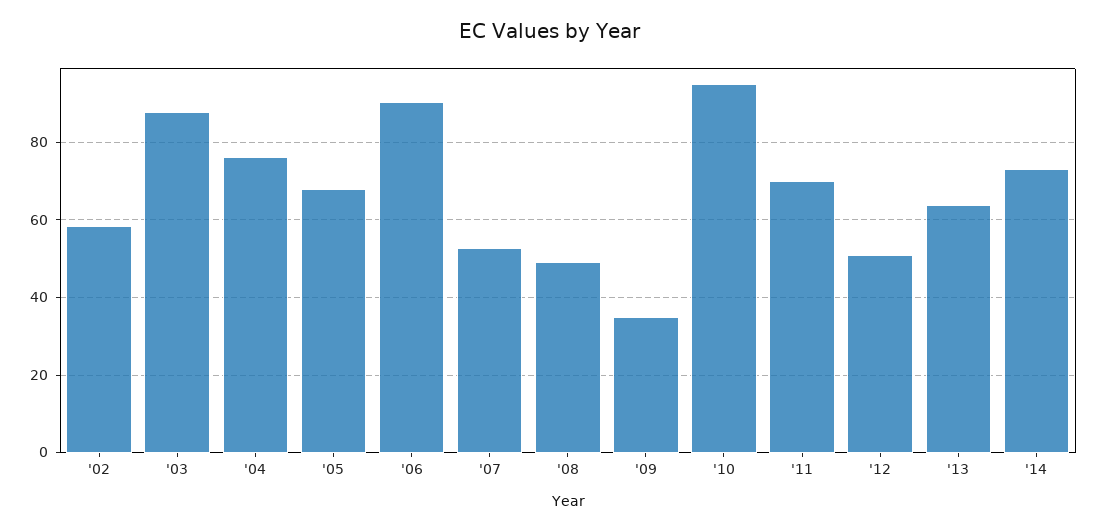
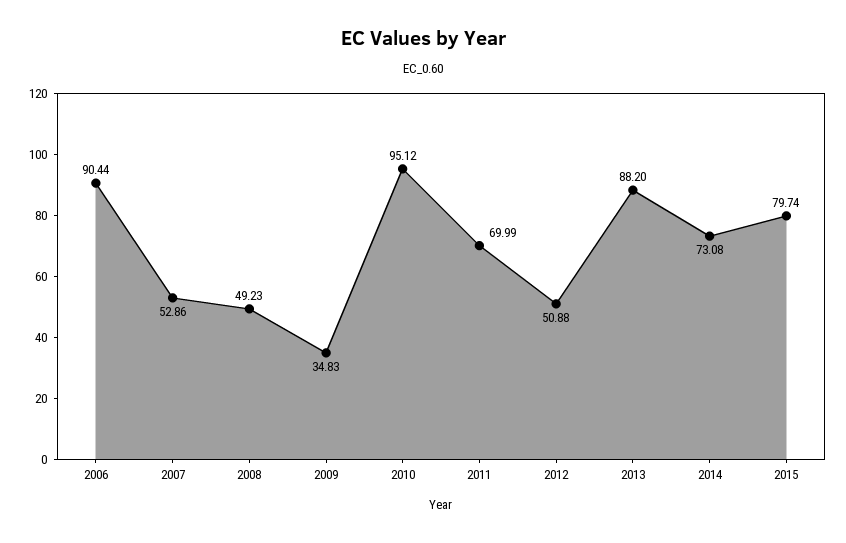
'02: 58 -> none
'03: 88 -> none
'04: 76 -> none
'05: 68 -> none
'13: 64 -> 88.2
2015: none -> 79.74

